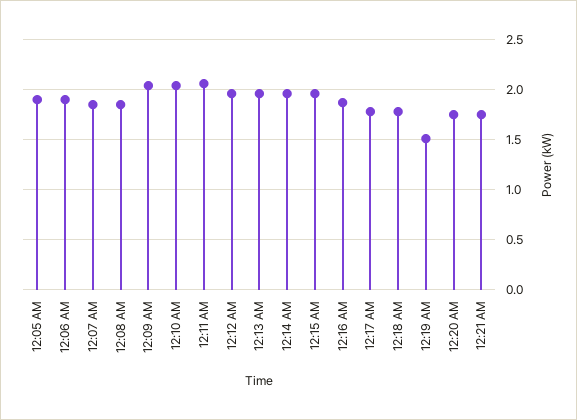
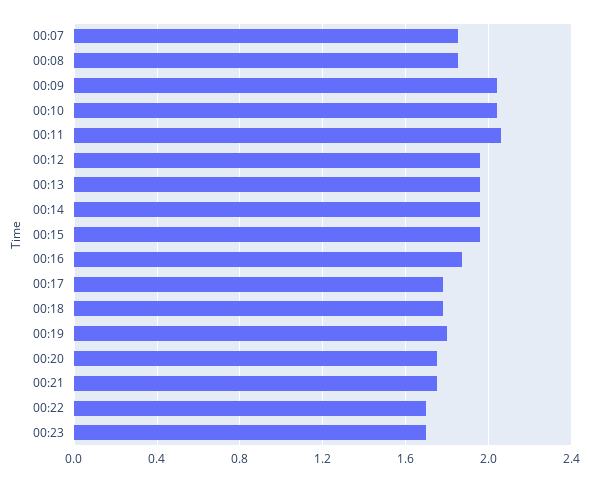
12:05 AM: 1.9 -> none
12:06 AM: 1.9 -> none
12:19 AM: 1.5 -> 1.8
00:22: none -> 1.7
00:23: none -> 1.7

